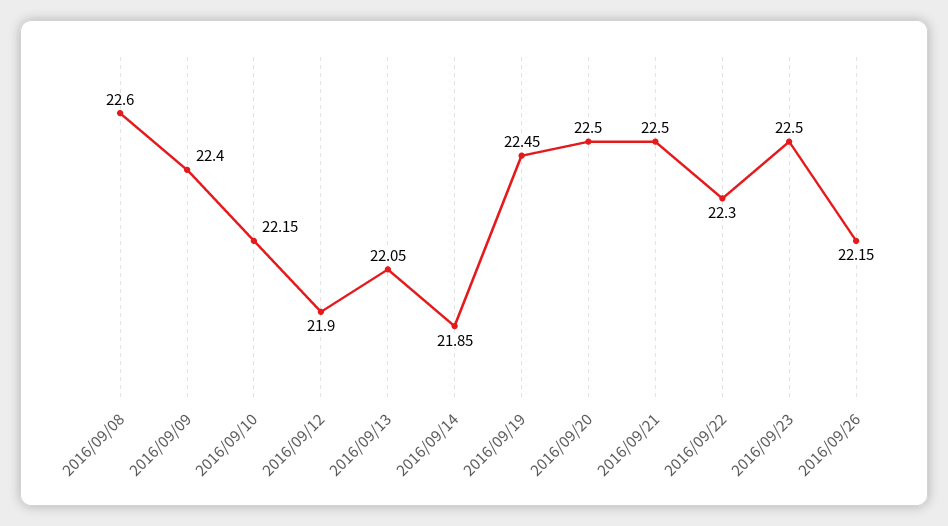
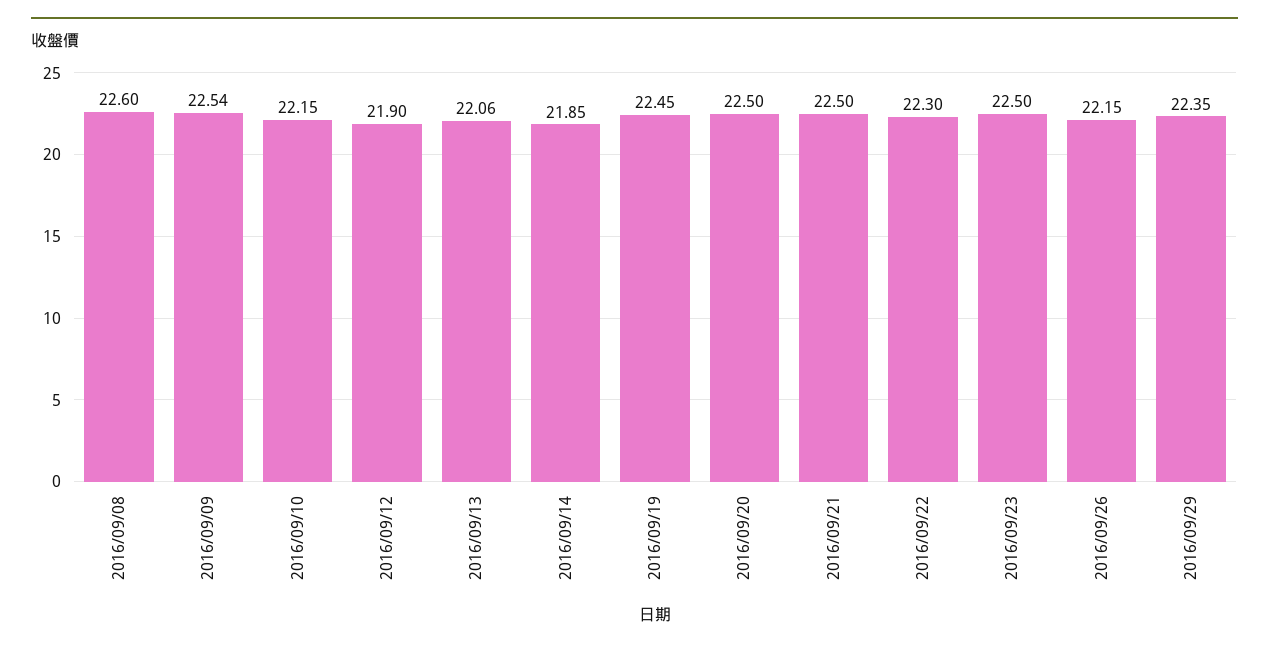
2016/09/09: 22.4 -> 22.54
2016/09/13: 22.05 -> 22.06
2016/09/29: none -> 22.35

